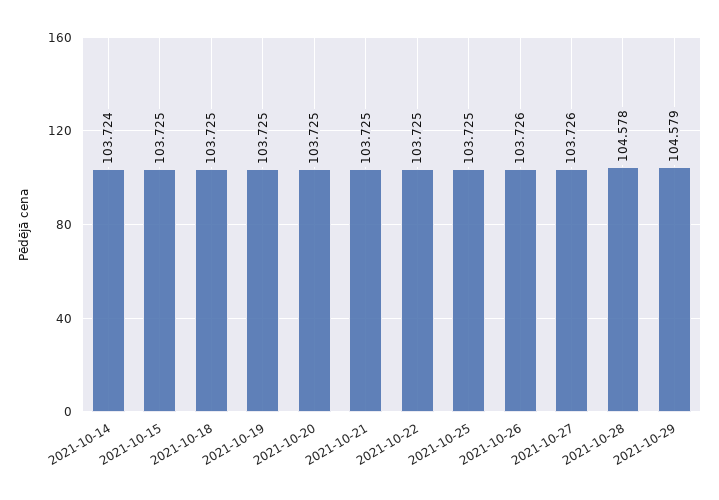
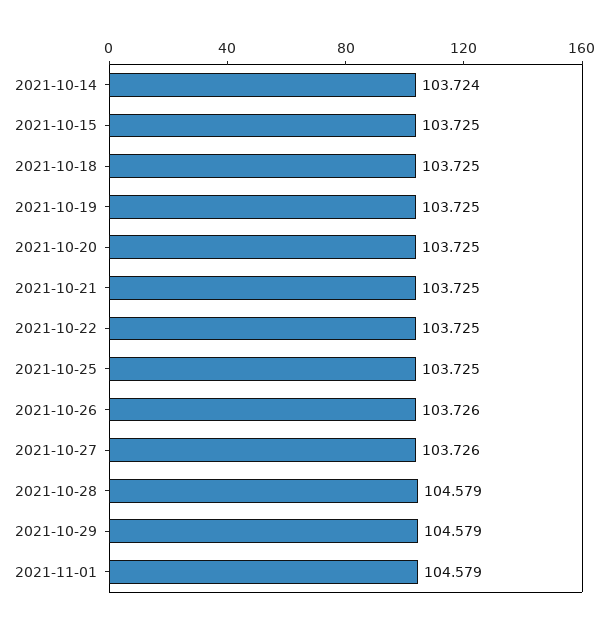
2021-10-28: 104.578 -> 104.579
2021-11-01: none -> 104.579

